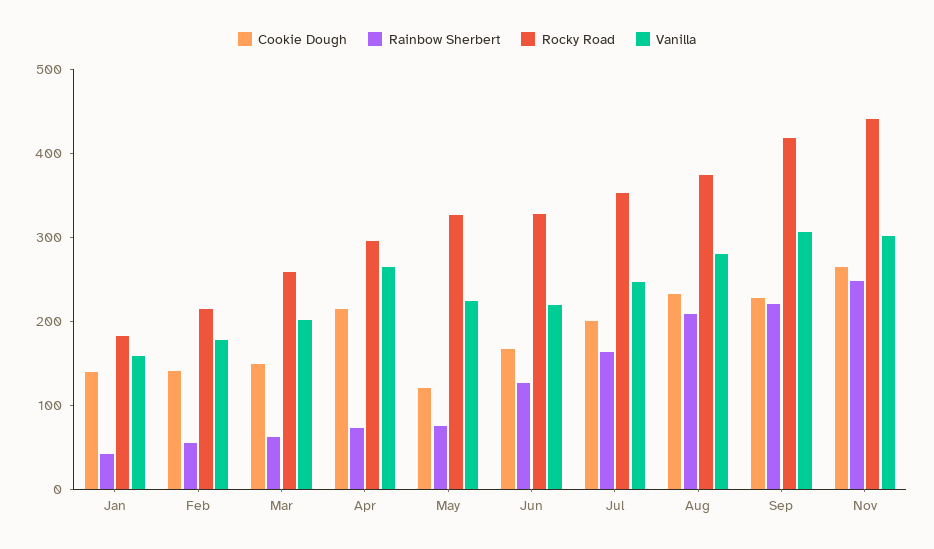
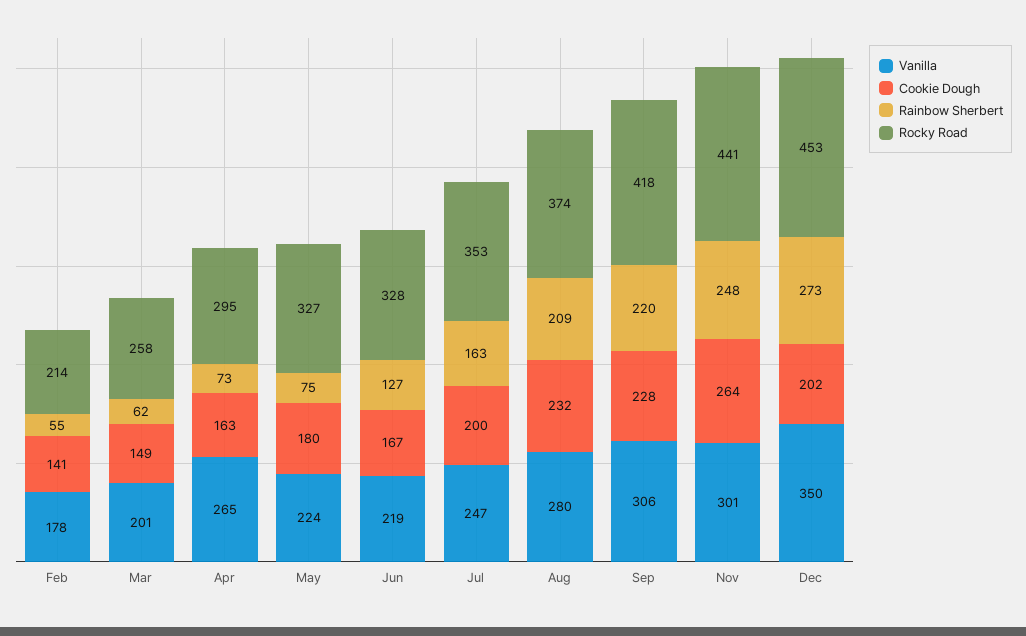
Cookie Dough, Jan: 140 -> none
Rainbow Sherbert, Jan: 40 -> none
Rocky Road, Jan: 180 -> none
Vanilla, Jan: 160 -> none
Cookie Dough, Apr: 220 -> 163
Cookie Dough, May: 120 -> 180
Vanilla, Dec: none -> 350
Cookie Dough, Dec: none -> 202
Rainbow Sherbert, Dec: none -> 273
Rocky Road, Dec: none -> 453

